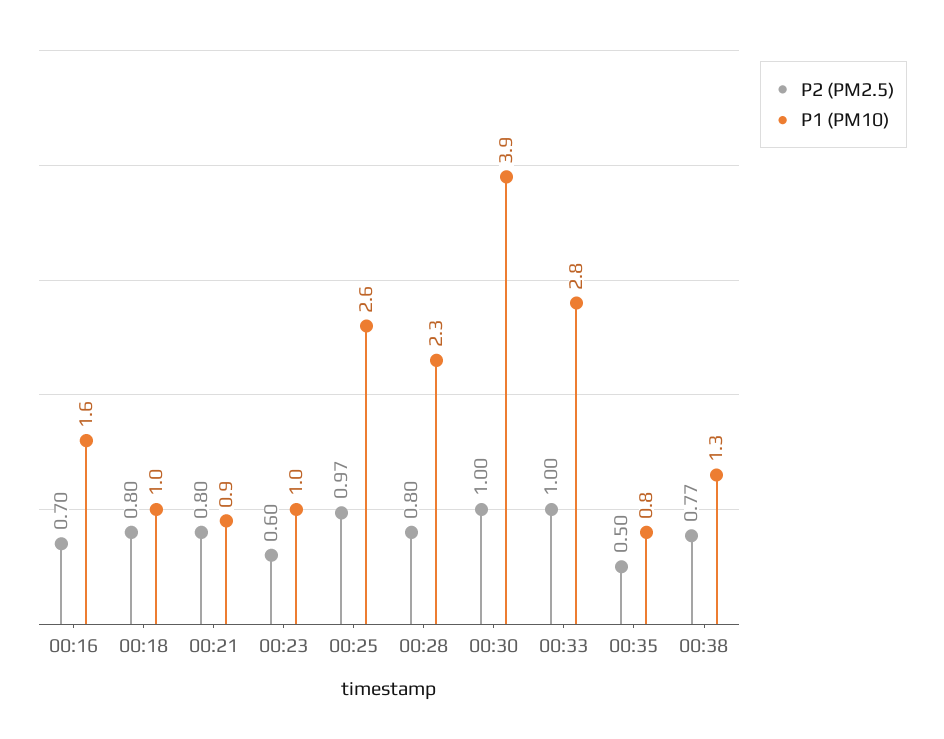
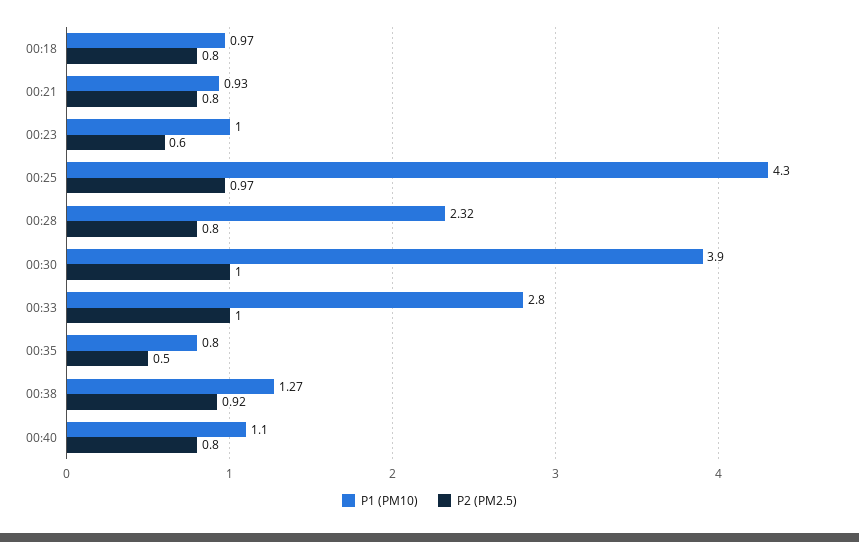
P2 (PM2.5), 00:16: 0.7 -> none
P1 (PM10), 00:16: 1.6 -> none
P1 (PM10), 00:25: 2.6 -> 4.3
P2 (PM2.5), 00:38: 0.77 -> 0.92
P1 (PM10), 00:40: none -> 1.1
P2 (PM2.5), 00:40: none -> 0.8

